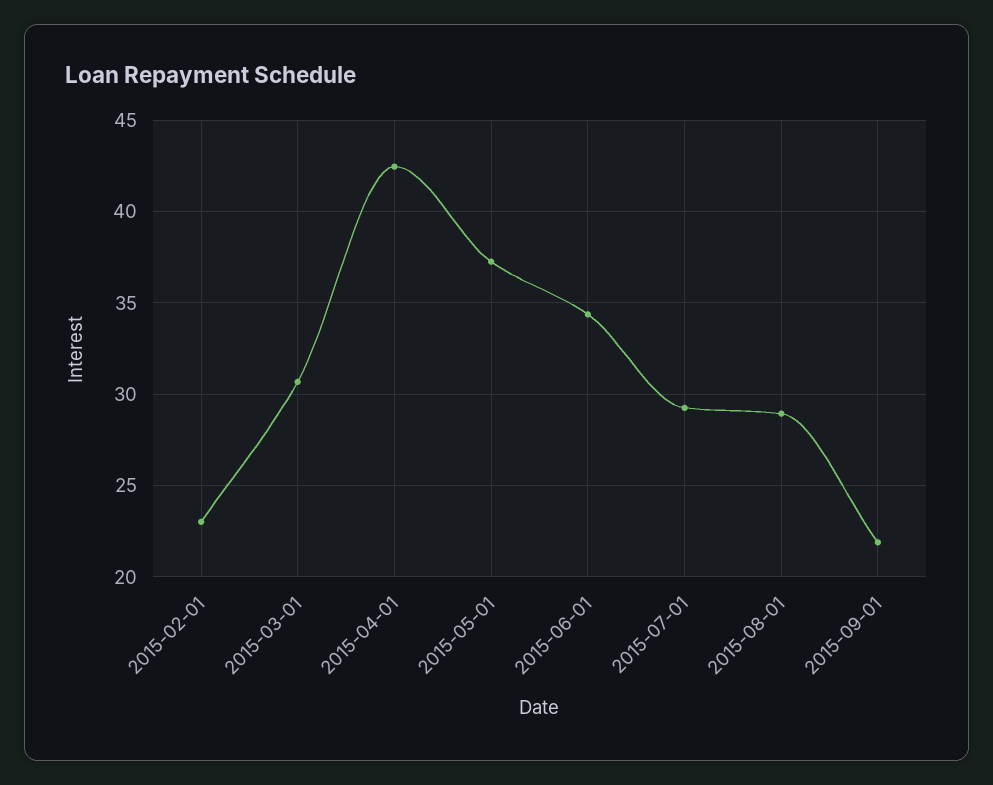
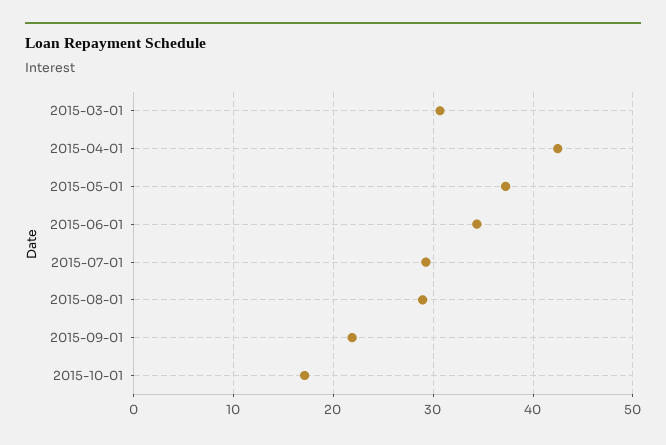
2015-02-01: 23 -> none
2015-10-01: none -> 17

